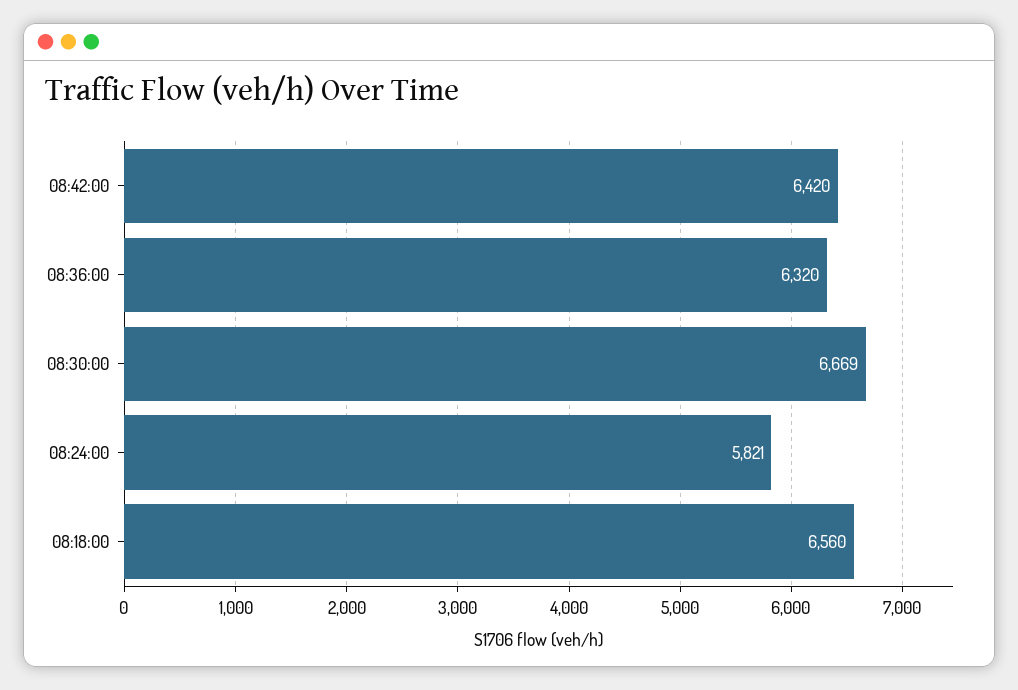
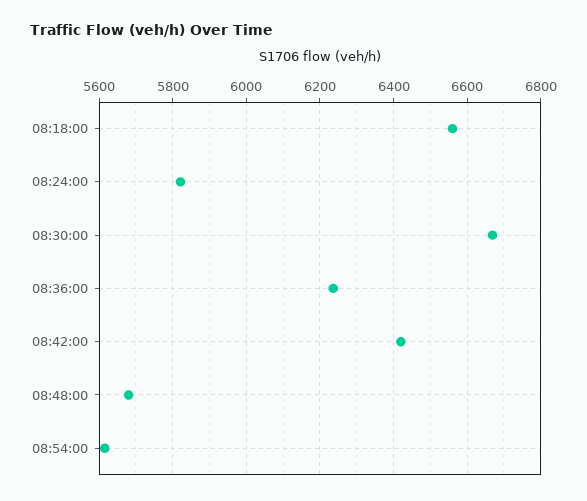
08:36:00: 6320 -> 6240
08:48:00: none -> 5680
08:54:00: none -> 5620

